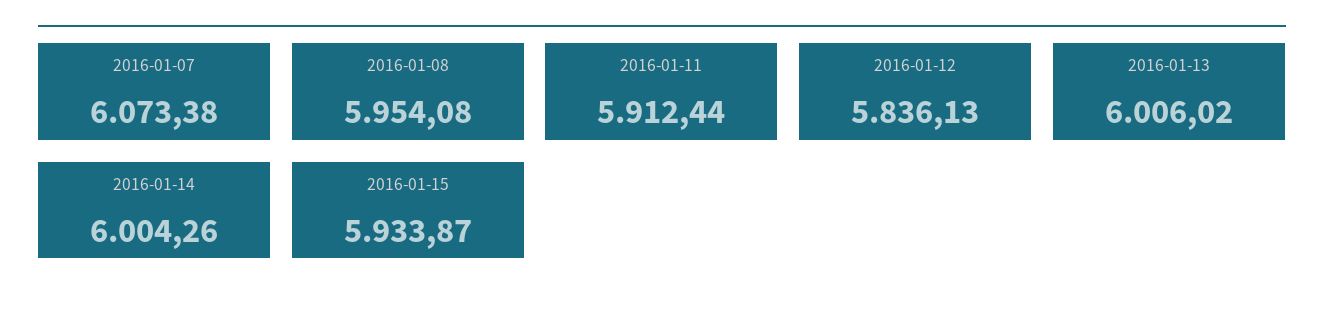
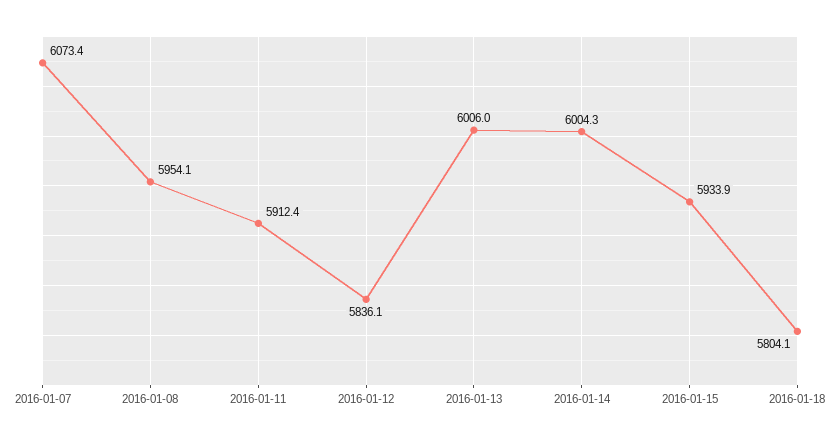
2016-01-18: none -> 5804.1

